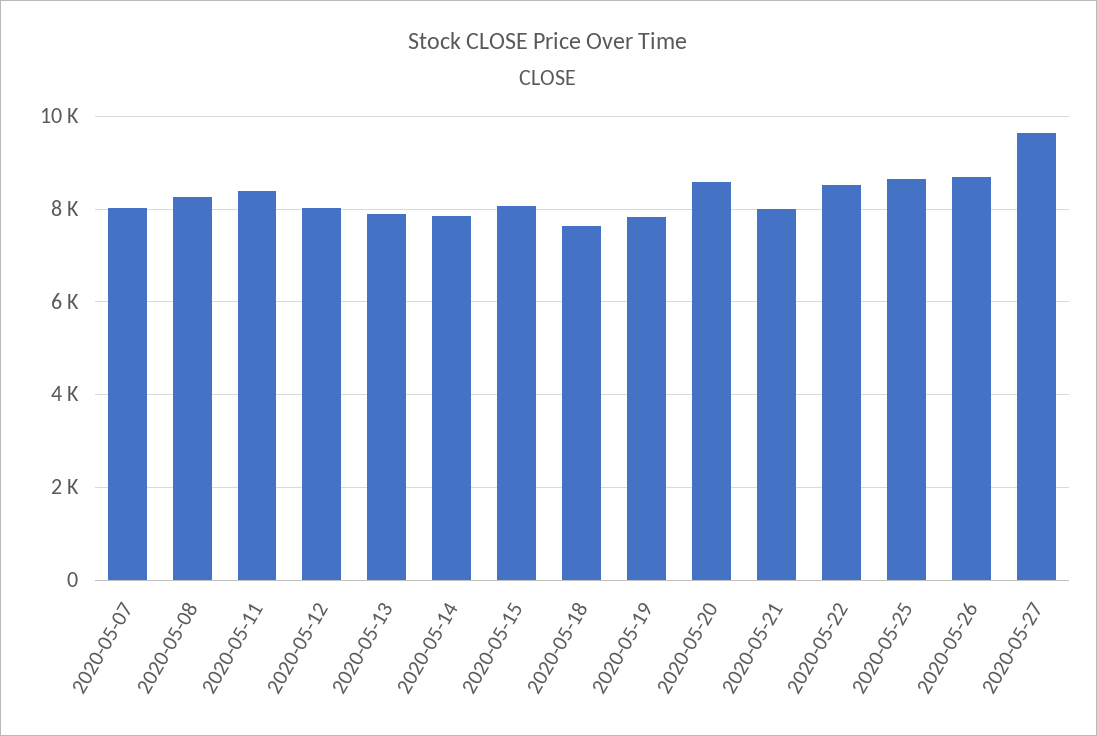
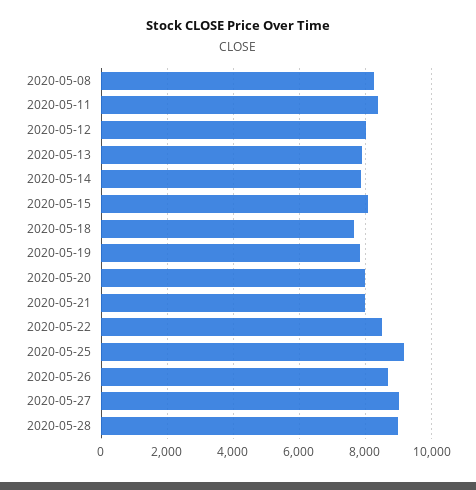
2020-05-07: 8000 -> none
2020-05-20: 8600 -> 8000
2020-05-25: 8600 -> 9200
2020-05-27: 9600 -> 9000
2020-05-28: none -> 9000

